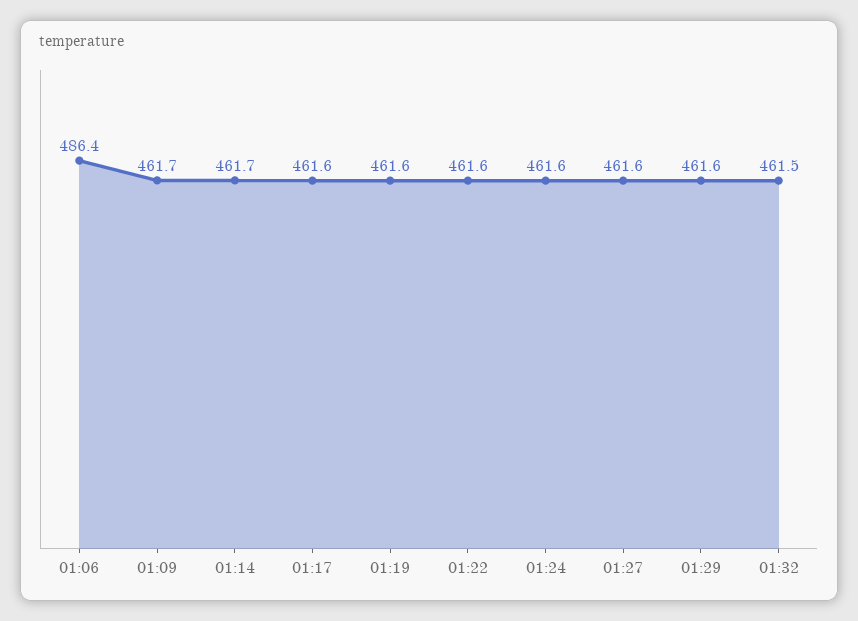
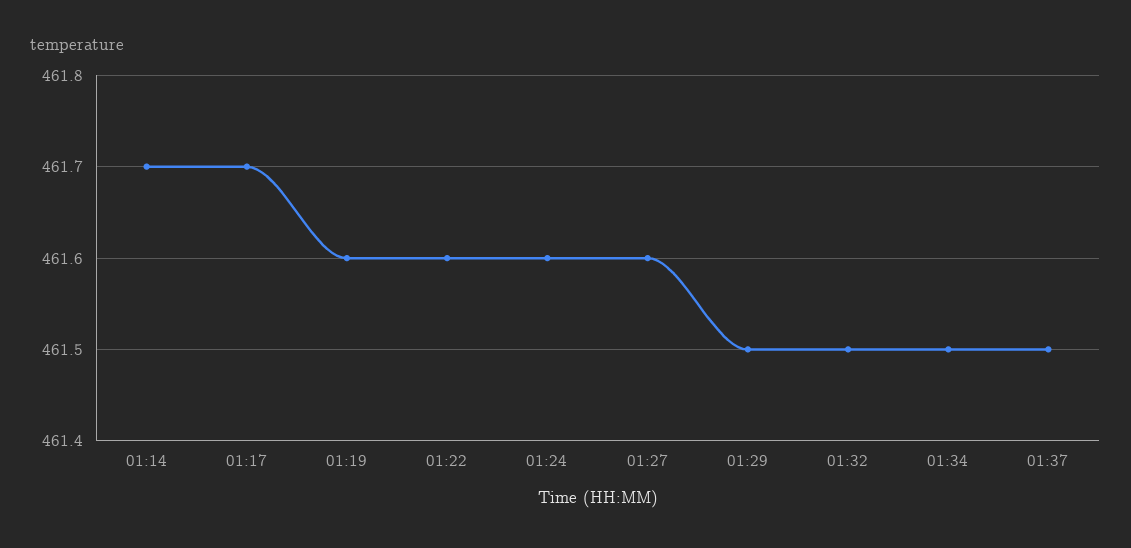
01:06: 486.4 -> none
01:09: 461.7 -> none
01:17: 461.6 -> 461.7
01:29: 461.6 -> 461.5
01:34: none -> 461.5
01:37: none -> 461.5

